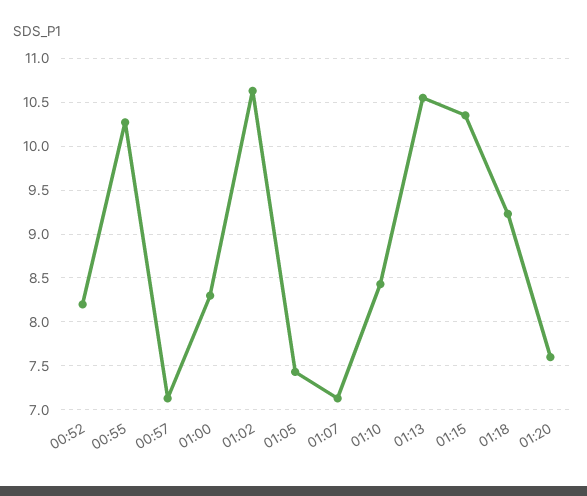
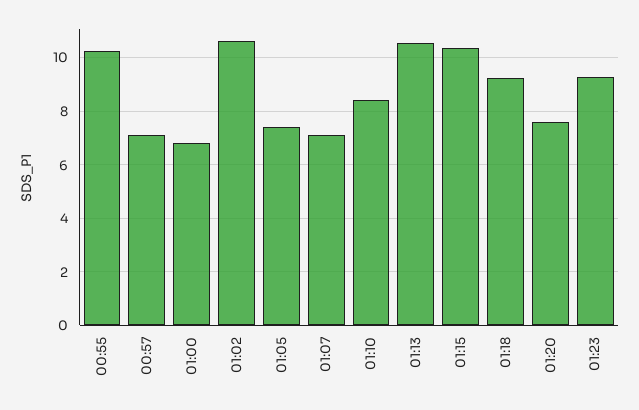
00:52: 8.2 -> none
01:00: 8.3 -> 6.75
01:23: none -> 9.25

